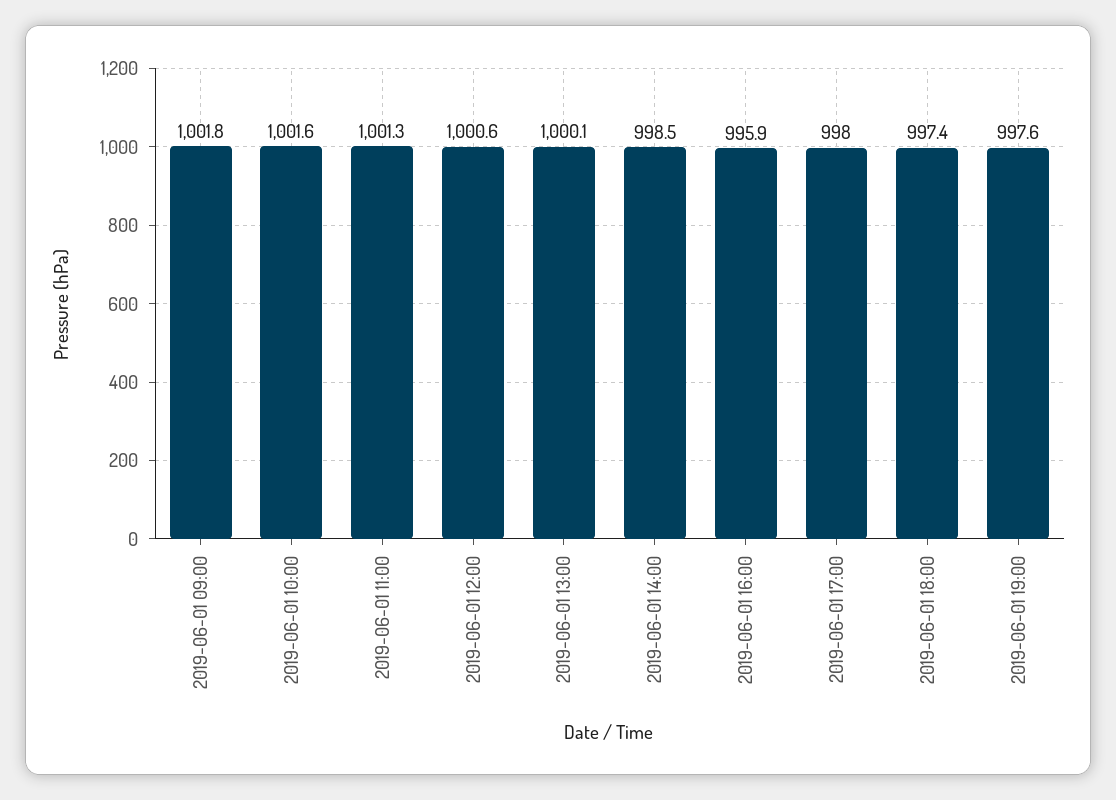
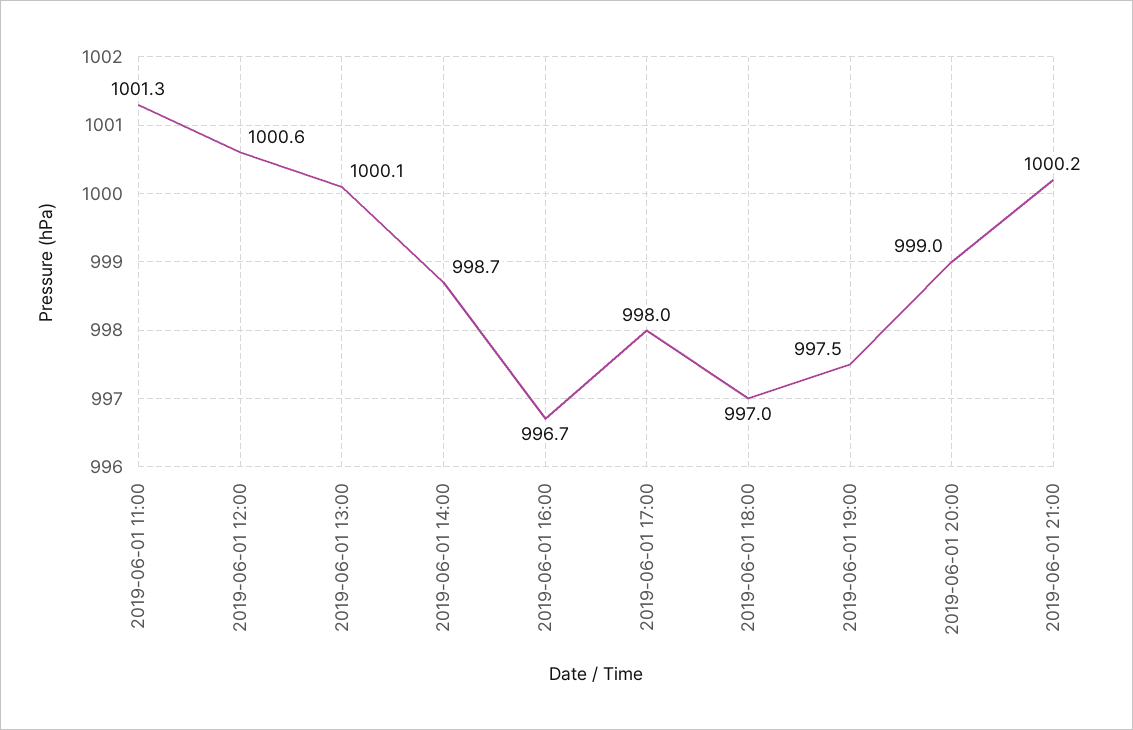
2019-06-01 09:00: 1001.8 -> none
2019-06-01 10:00: 1001.6 -> none
2019-06-01 14:00: 998.5 -> 998.7
2019-06-01 16:00: 995.9 -> 996.7
2019-06-01 18:00: 997.4 -> 997
2019-06-01 19:00: 997.6 -> 997.5
2019-06-01 20:00: none -> 999
2019-06-01 21:00: none -> 1000.2

